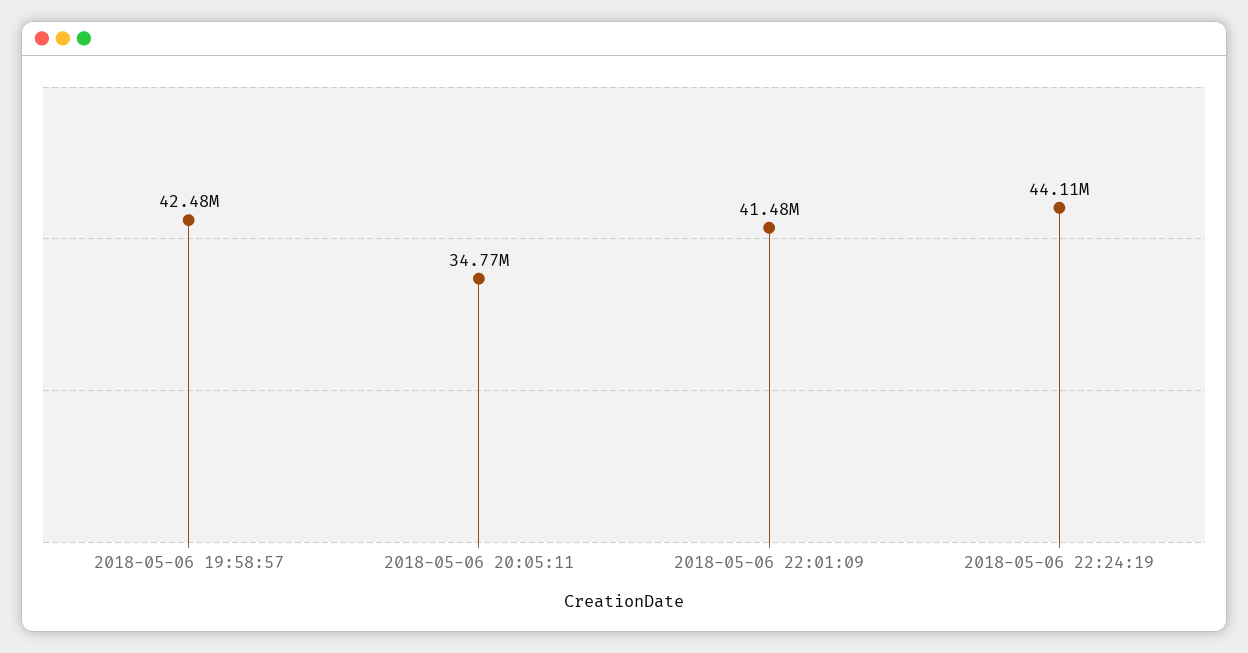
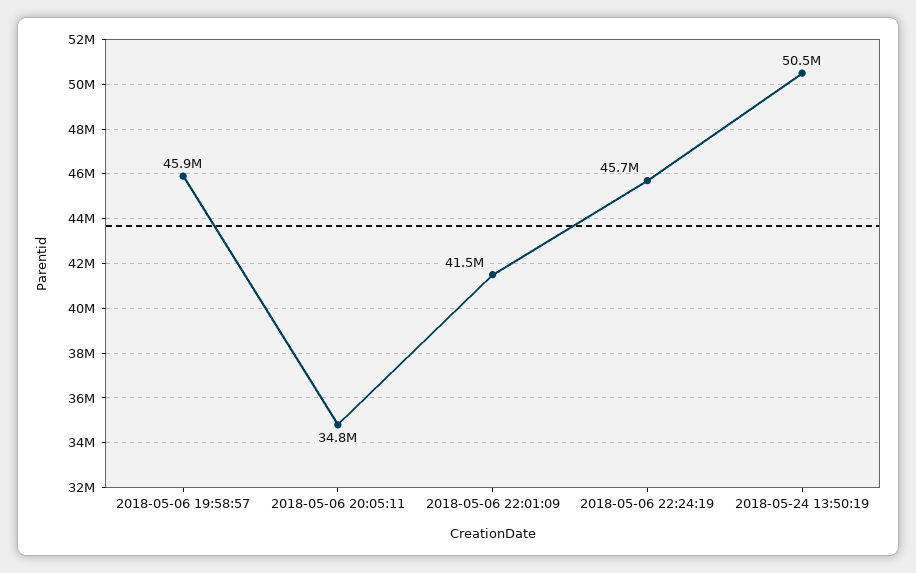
2018-05-06 19:58:57: 42480000 -> 45900000
2018-05-06 22:24:19: 44110000 -> 45700000
2018-05-24 13:50:19: none -> 50500000

